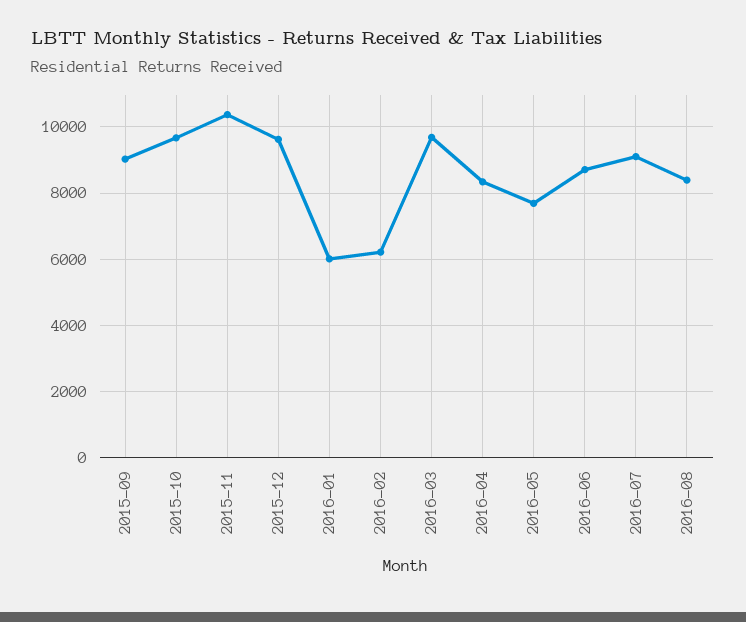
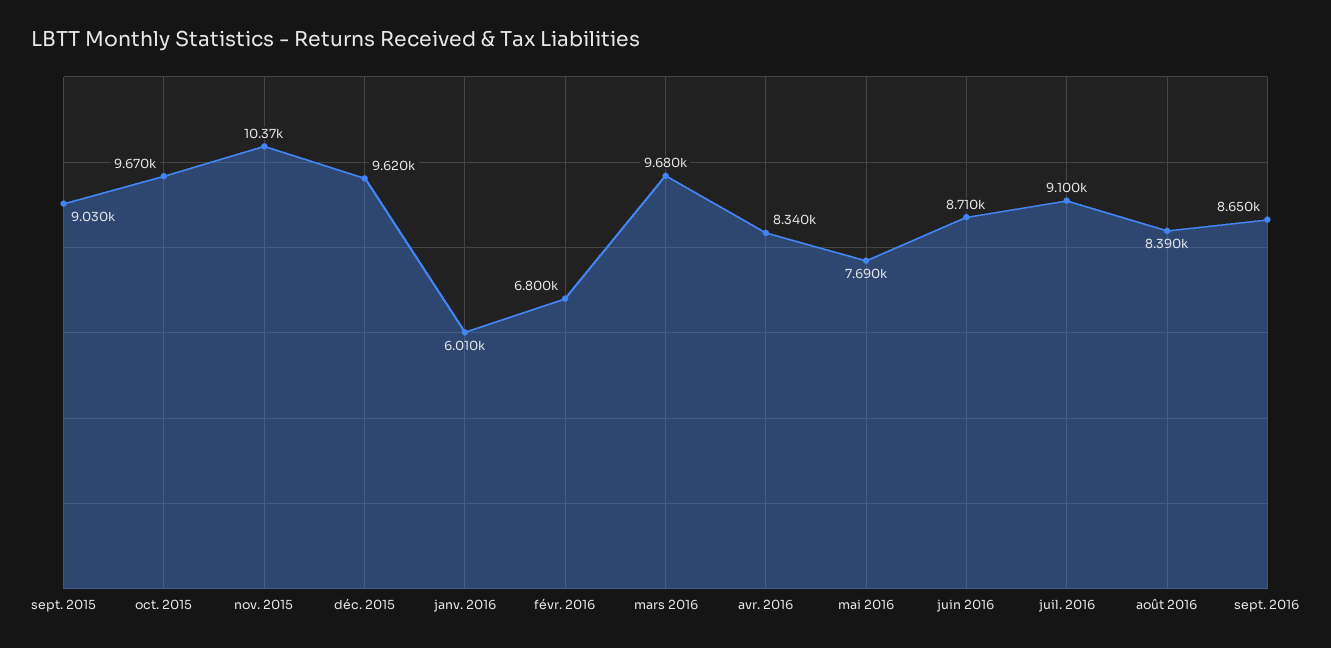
2016-02: 6200 -> 6800
sept. 2016: none -> 8650

